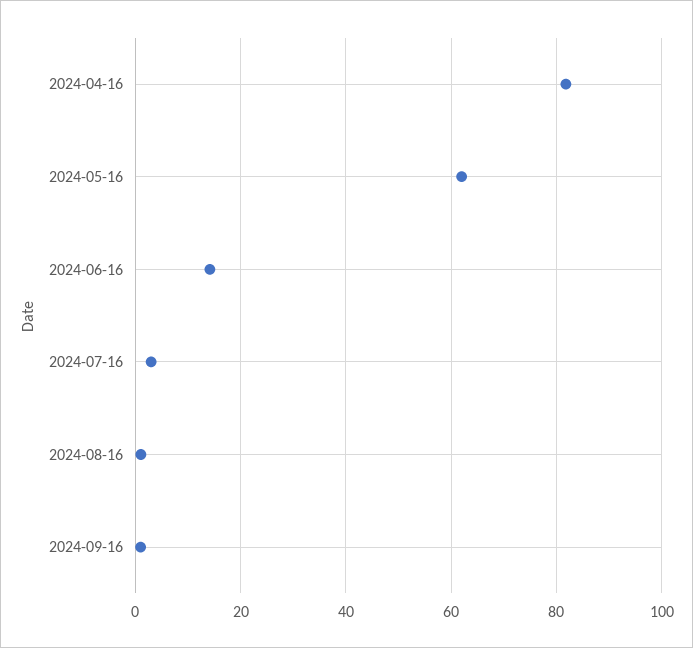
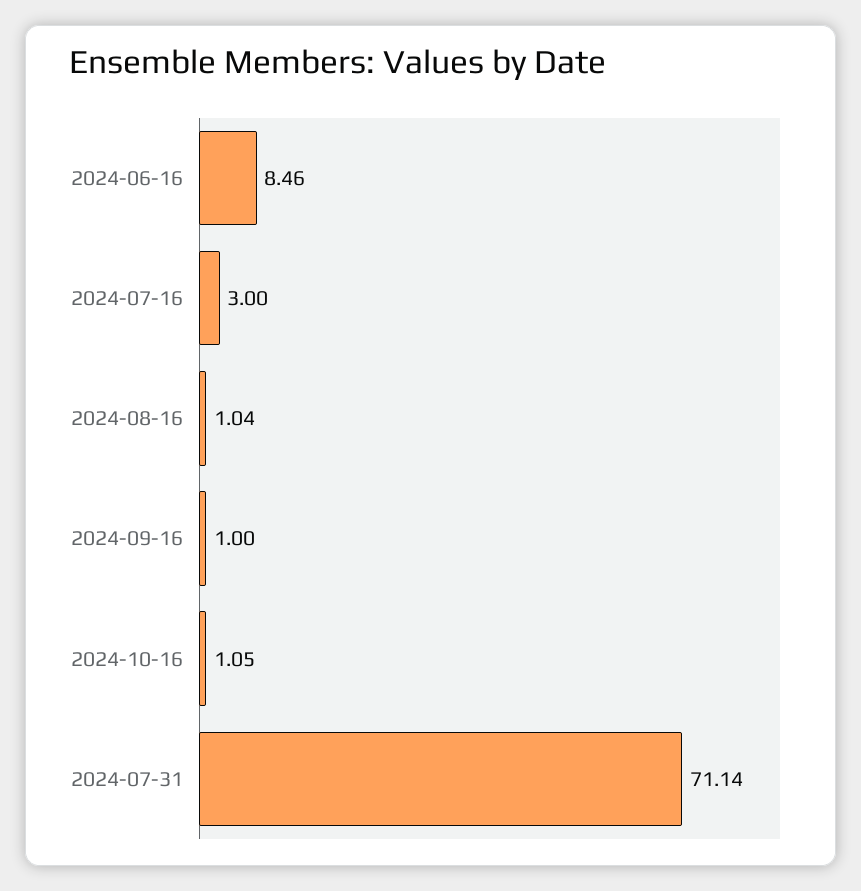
2024-04-16: 82 -> none
2024-05-16: 62 -> none
2024-06-16: 14 -> 8.46
2024-10-16: none -> 1.05
2024-07-31: none -> 71.14

